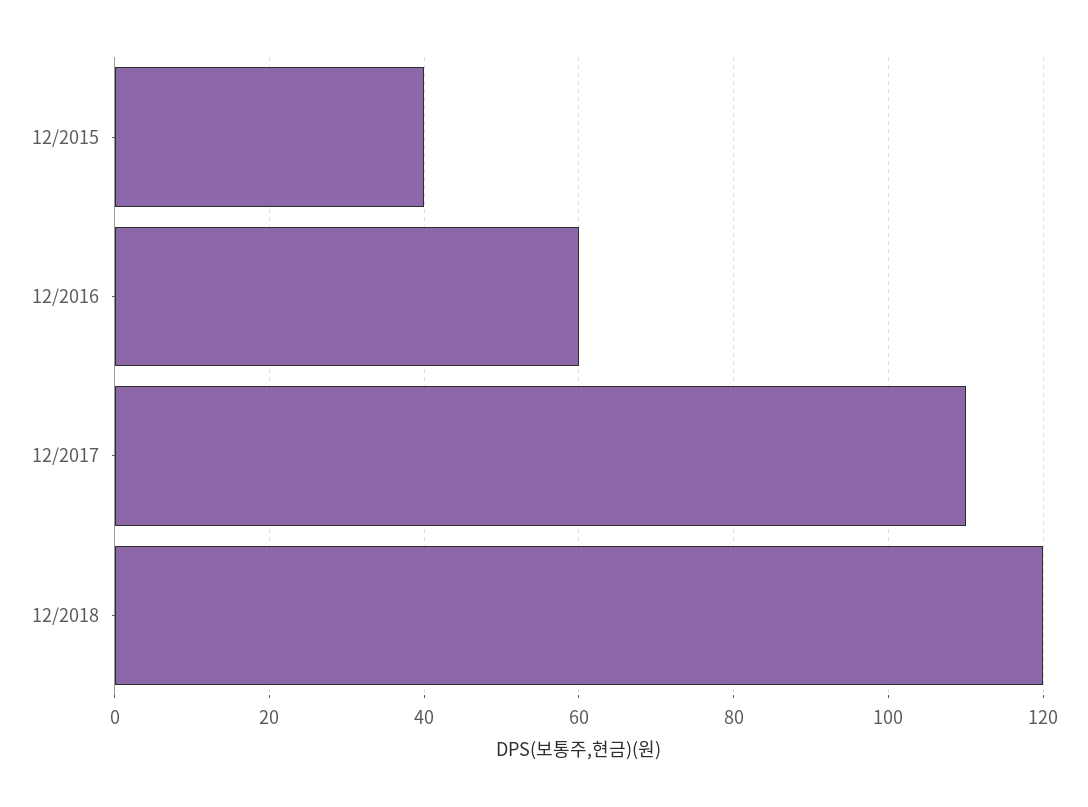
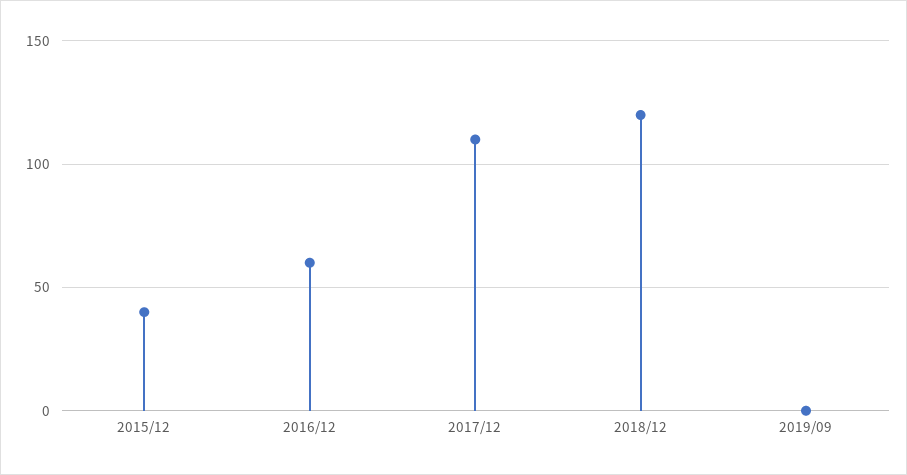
2019/09: none -> 0

